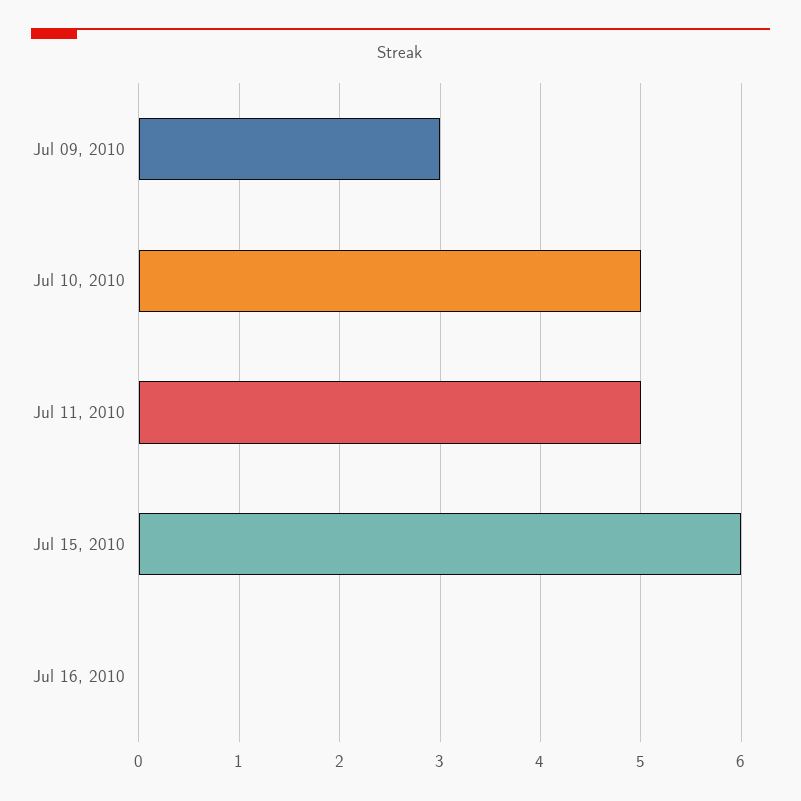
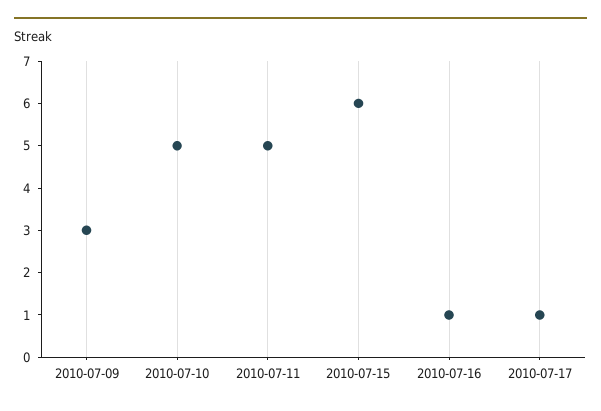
Jul 16, 2010: 0 -> 1
2010-07-17: none -> 1

